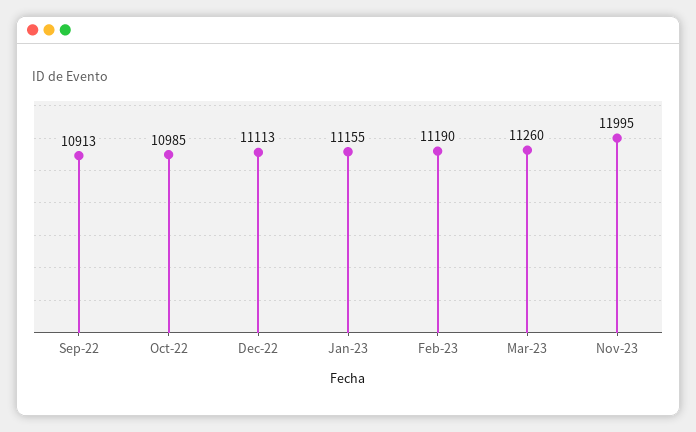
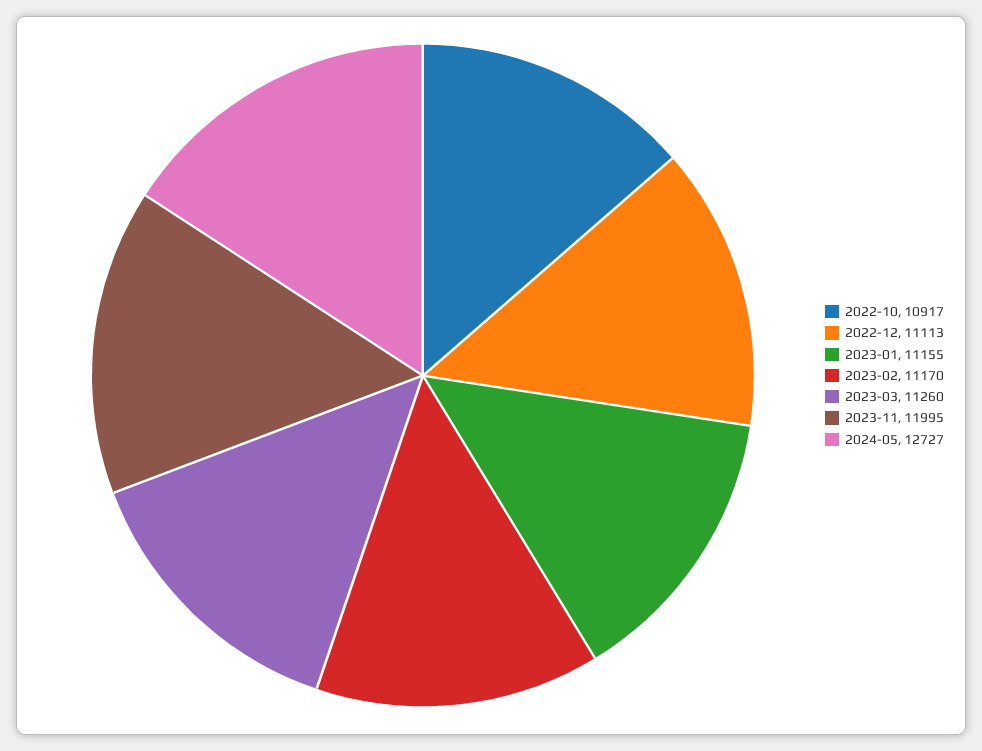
Sep-22: 10913 -> none
Oct-22: 10985 -> 10917
Feb-23: 11190 -> 11170
2024-05: none -> 12727

